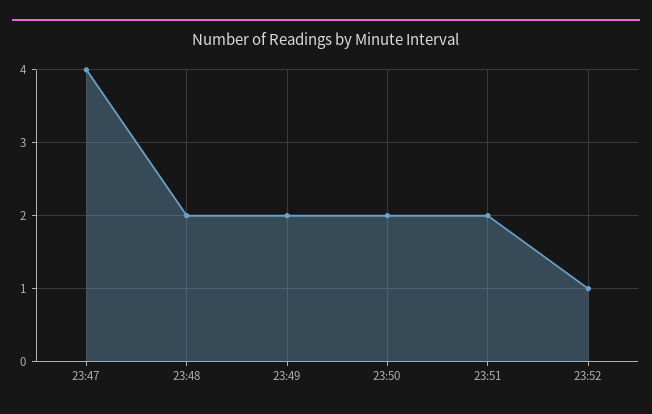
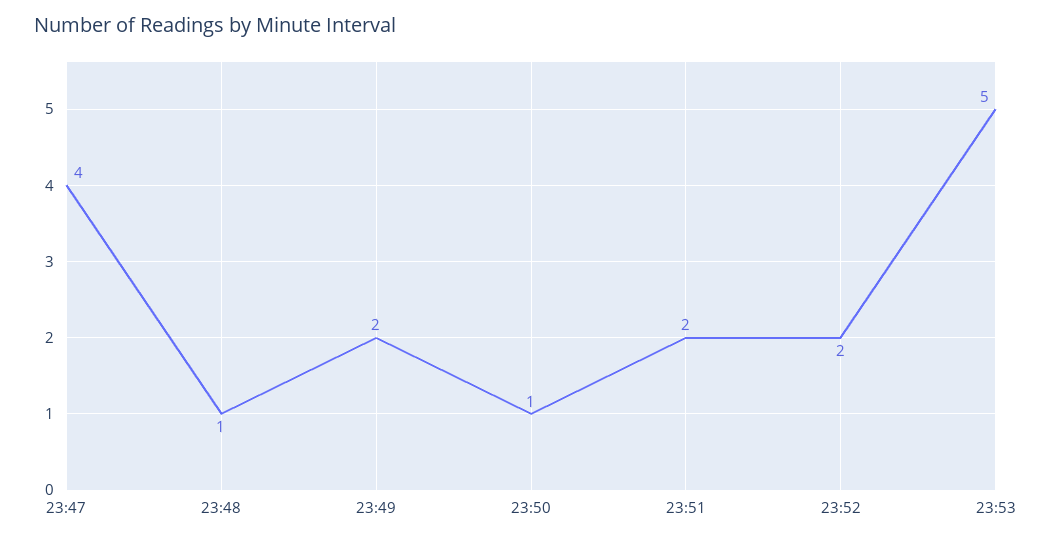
23:48: 2 -> 1
23:50: 2 -> 1
23:52: 1 -> 2
23:53: none -> 5

